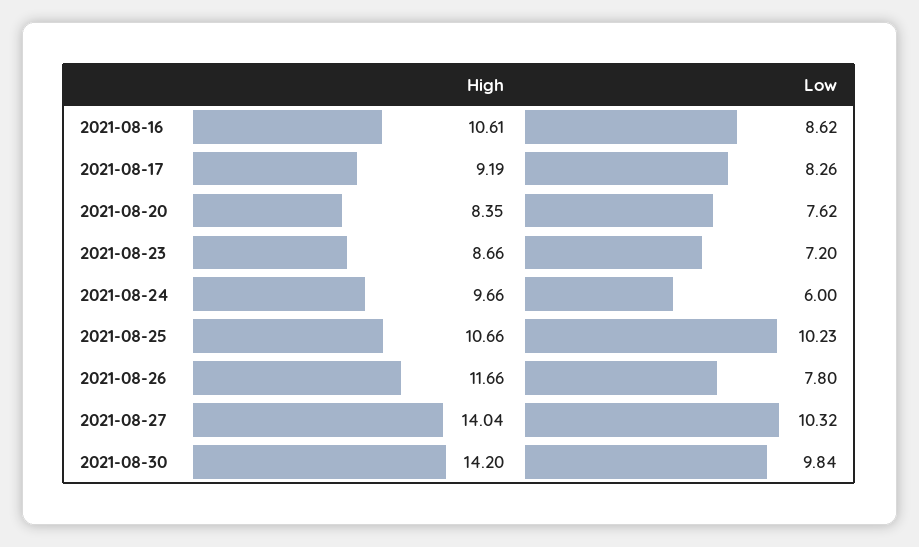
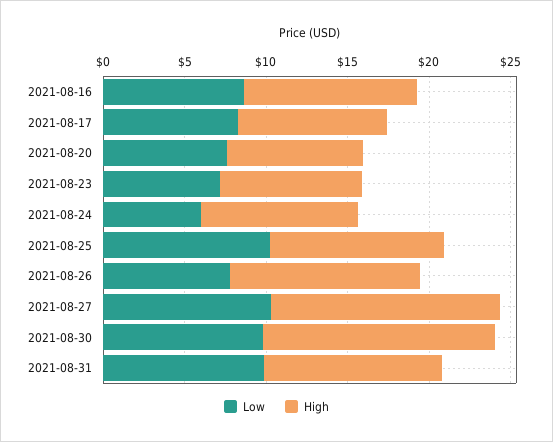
Low, 2021-08-31: none -> 10
High, 2021-08-31: none -> 11

